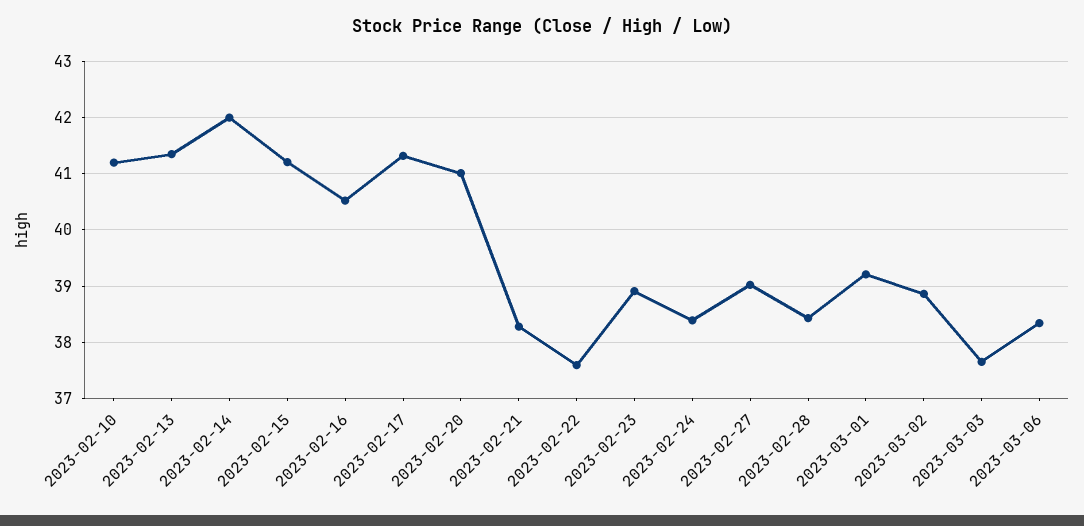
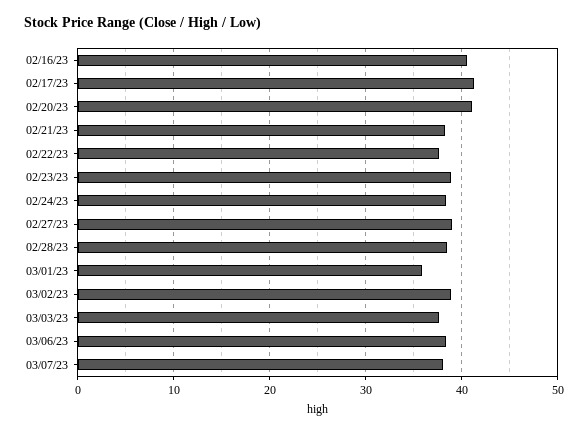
2023-02-10: 41.2 -> none
2023-02-13: 41.4 -> none
2023-02-14: 42 -> none
2023-02-15: 41.2 -> none
2023-03-01: 39.2 -> 36
03/07/23: none -> 38

